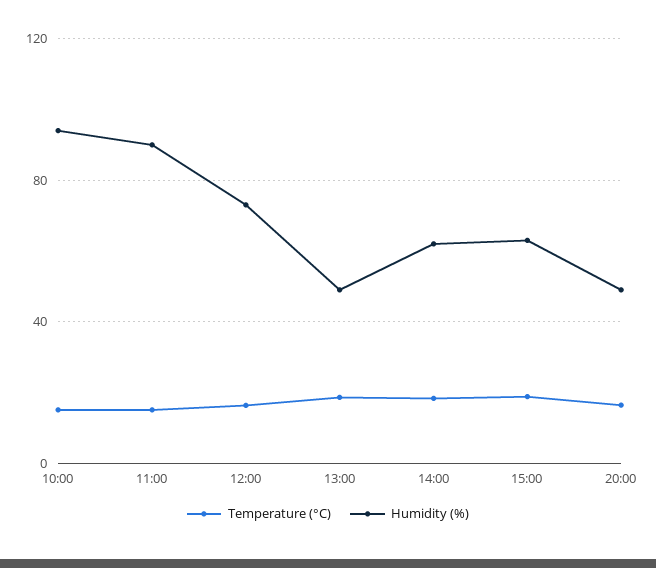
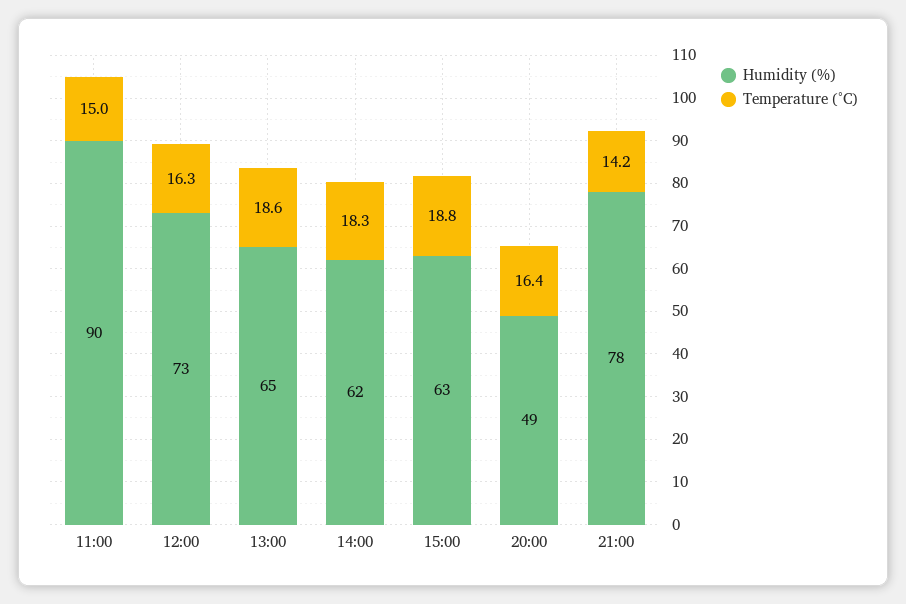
Temperature (°C), 10:00: 15 -> none
Humidity (%), 10:00: 95 -> none
Humidity (%), 13:00: 50 -> 65
Humidity (%), 21:00: none -> 78
Temperature (°C), 21:00: none -> 14.2

